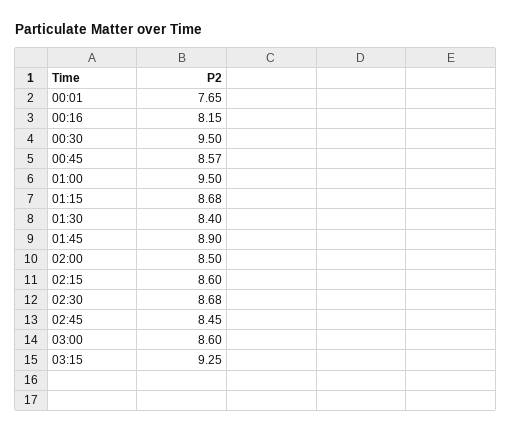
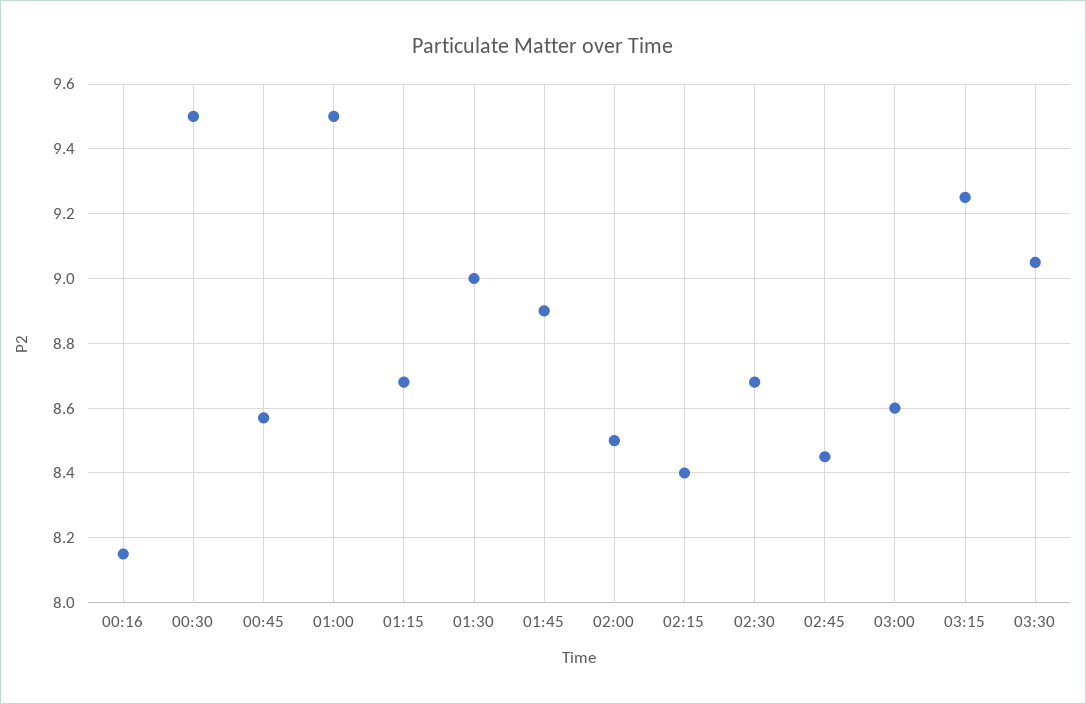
00:01: 7.65 -> none
01:30: 8.4 -> 9
02:15: 8.6 -> 8.4
03:30: none -> 9.05

